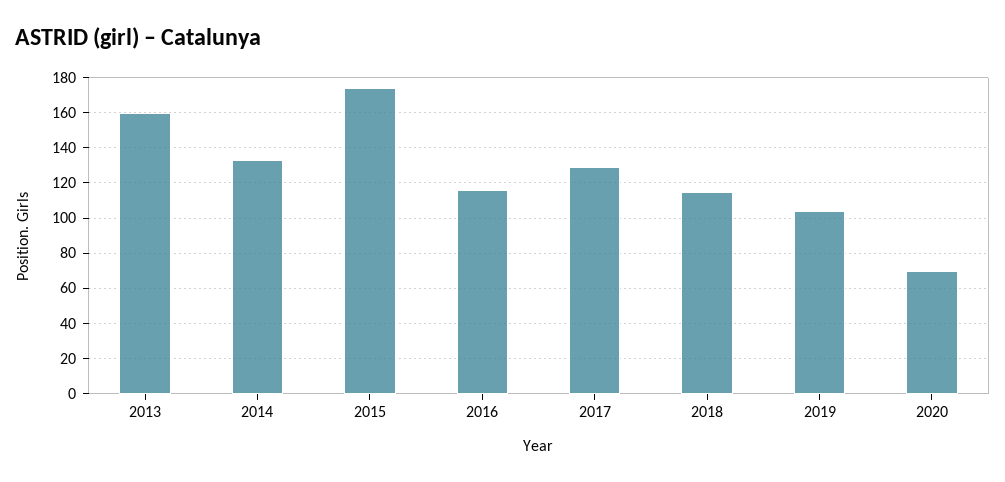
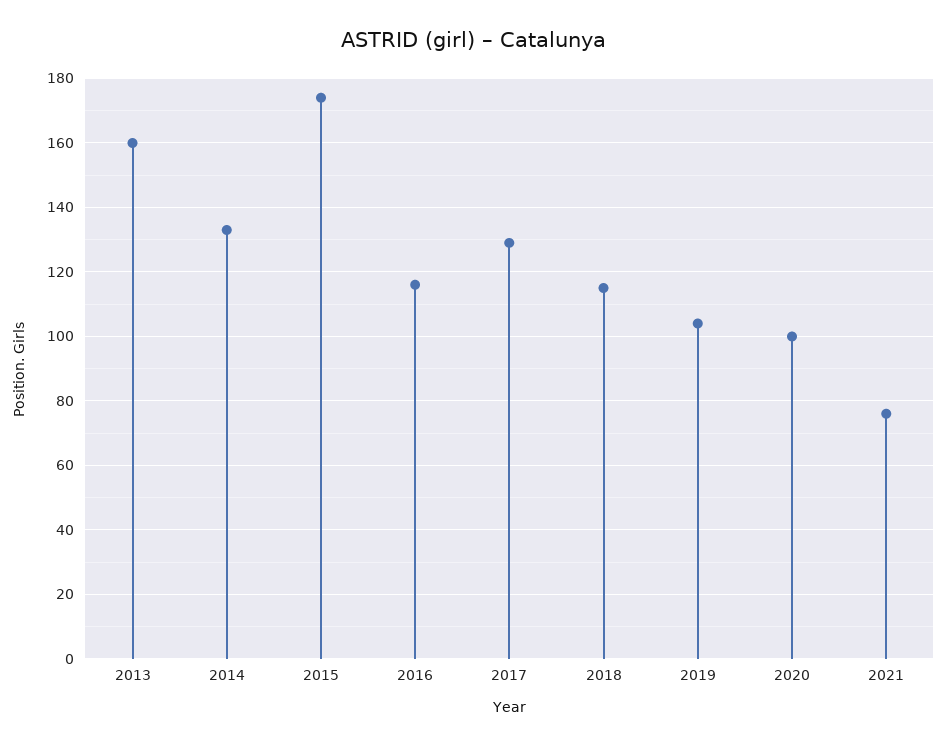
2020: 70 -> 100
2021: none -> 75

